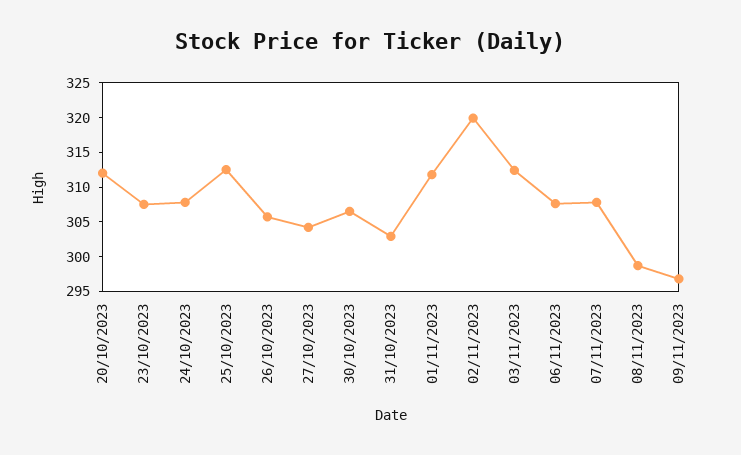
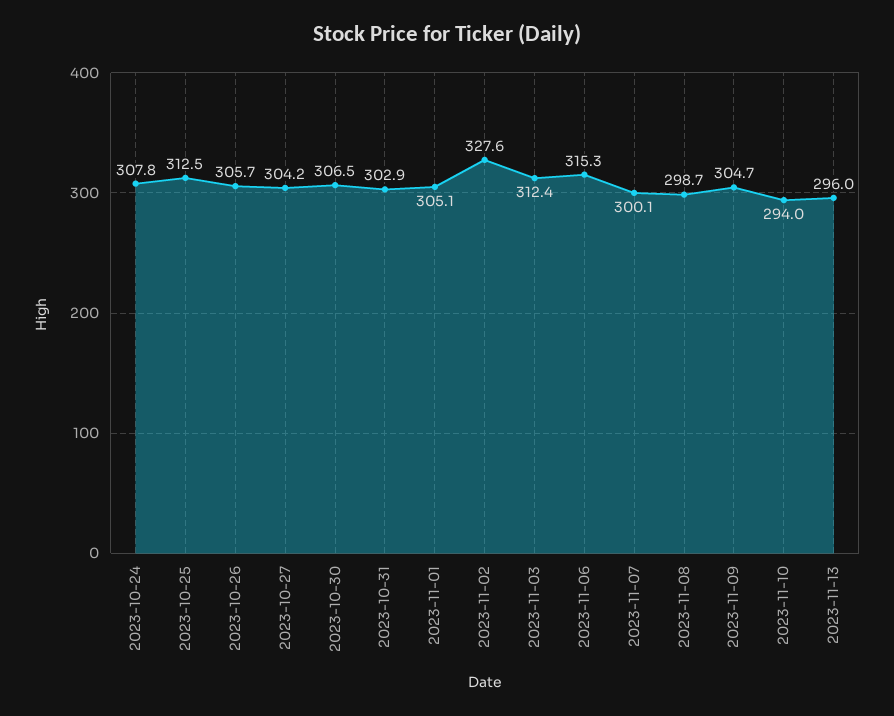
20/10/2023: 312.5 -> none
23/10/2023: 307.5 -> none
01/11/2023: 312.5 -> 305.1
02/11/2023: 320 -> 327.6
06/11/2023: 307.5 -> 315.3
07/11/2023: 307.5 -> 300.1
09/11/2023: 297.5 -> 304.7
2023-11-10: none -> 294
2023-11-13: none -> 296

